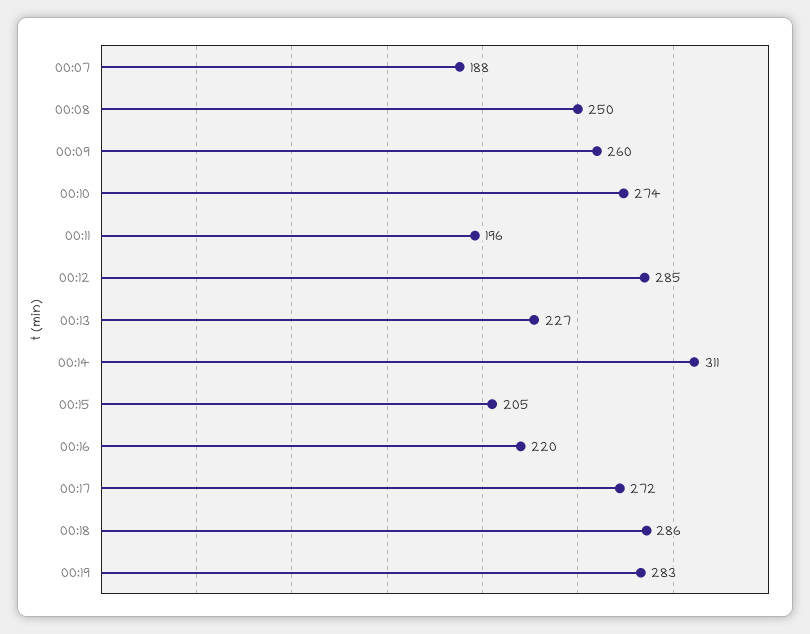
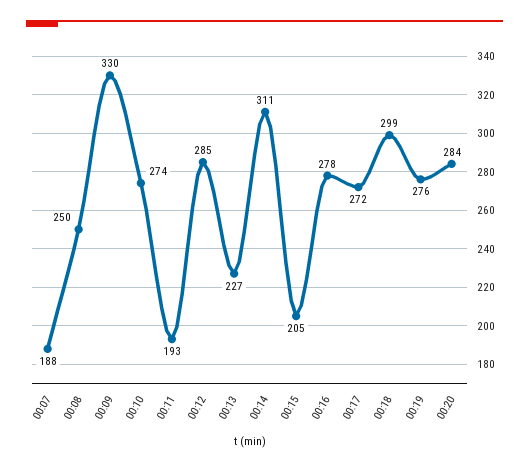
00:09: 260 -> 330
00:11: 196 -> 193
00:16: 220 -> 278
00:18: 286 -> 299
00:19: 283 -> 276
00:20: none -> 284

